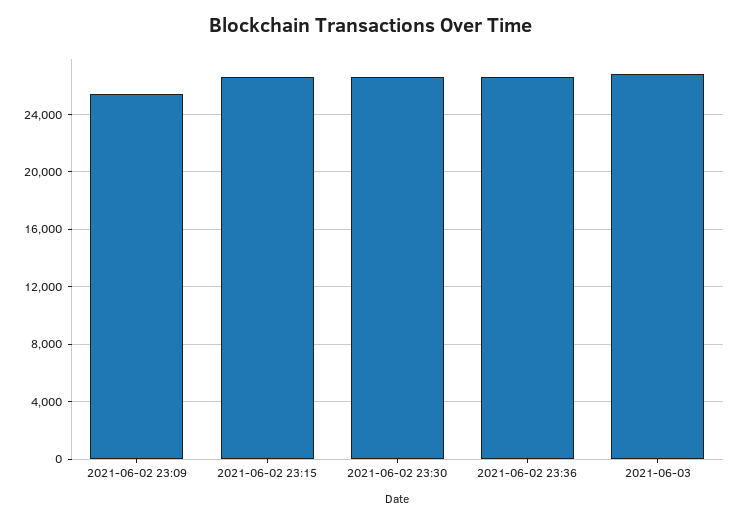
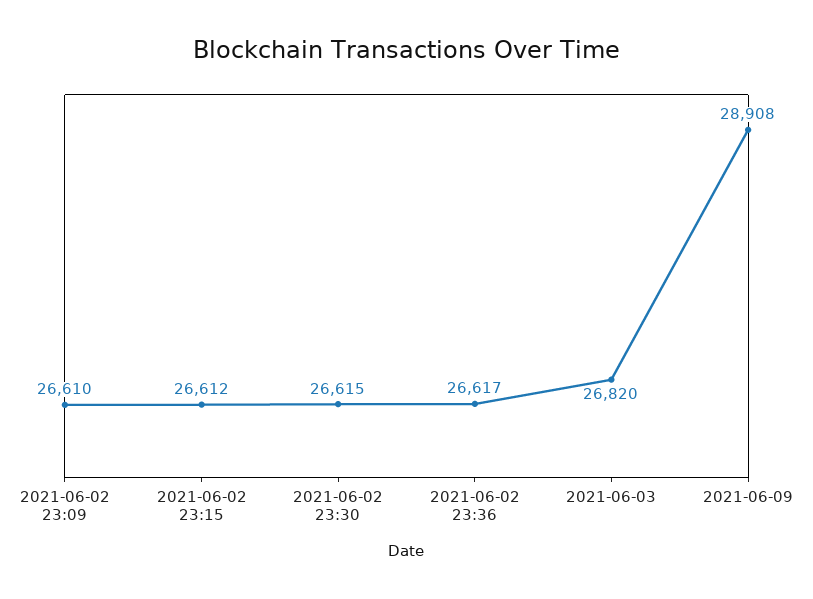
2021-06-02 23:09: 25500 -> 26610
2021-06-09: none -> 28908

